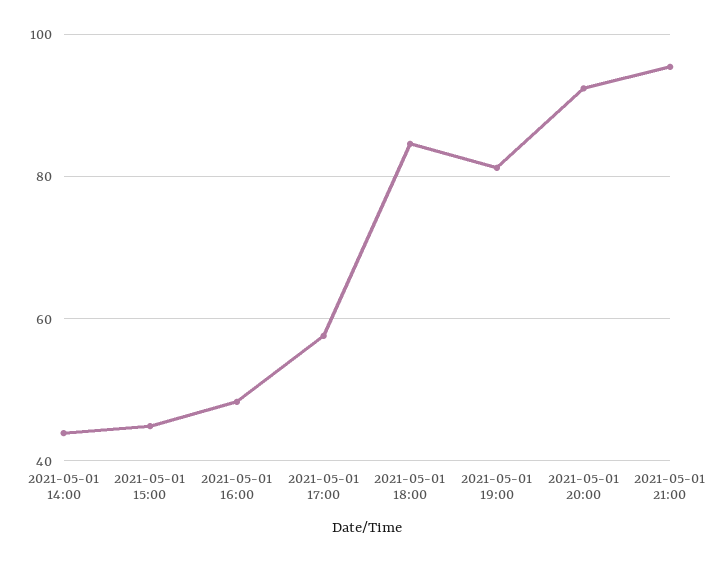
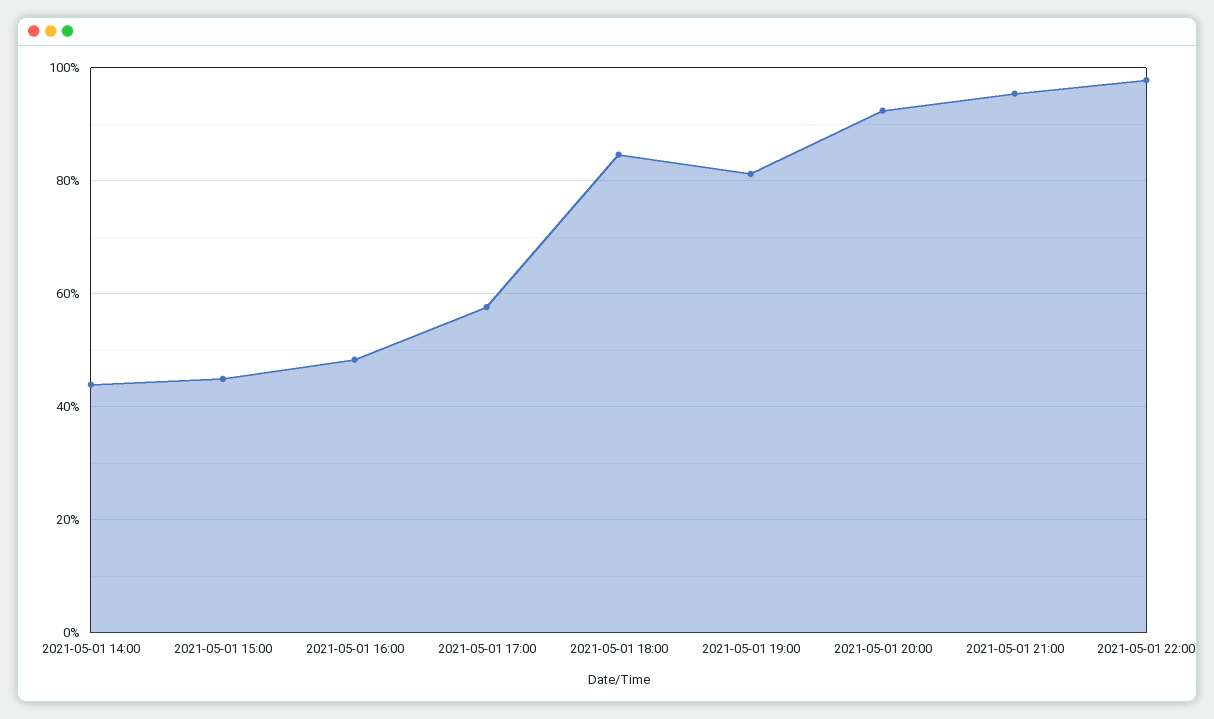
2021-05-01 22:00: none -> 98

